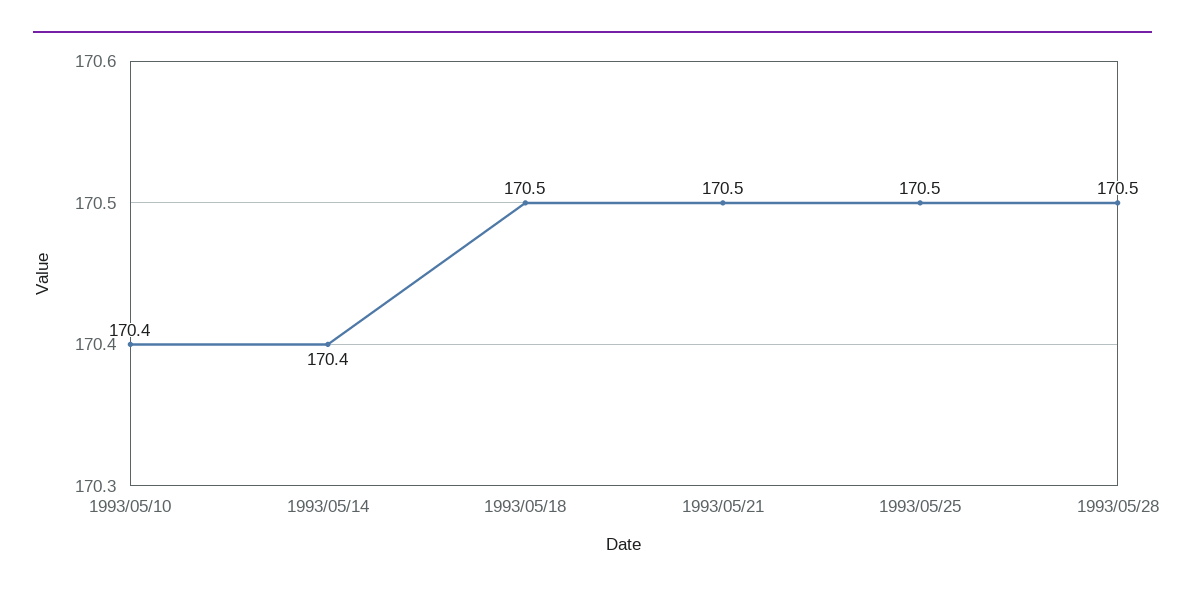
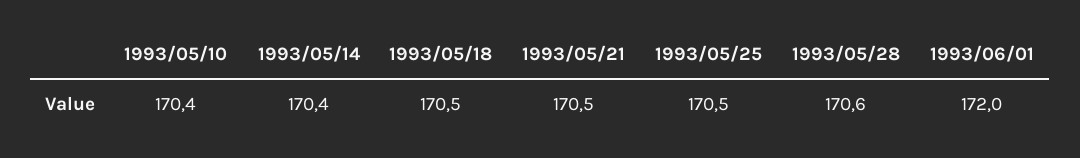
1993/05/28: 170.5 -> 170.6
1993/06/01: none -> 172

